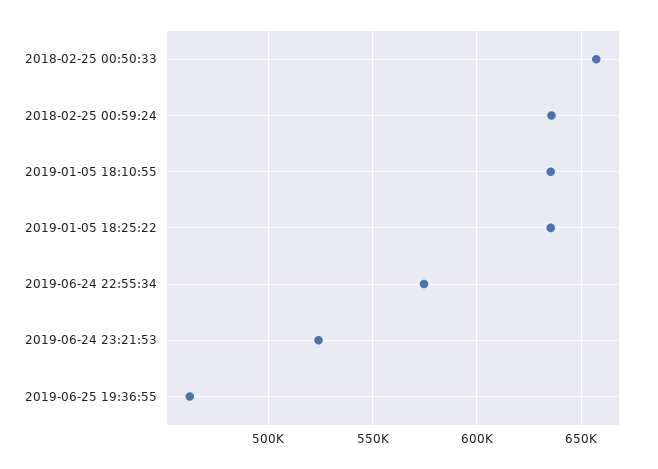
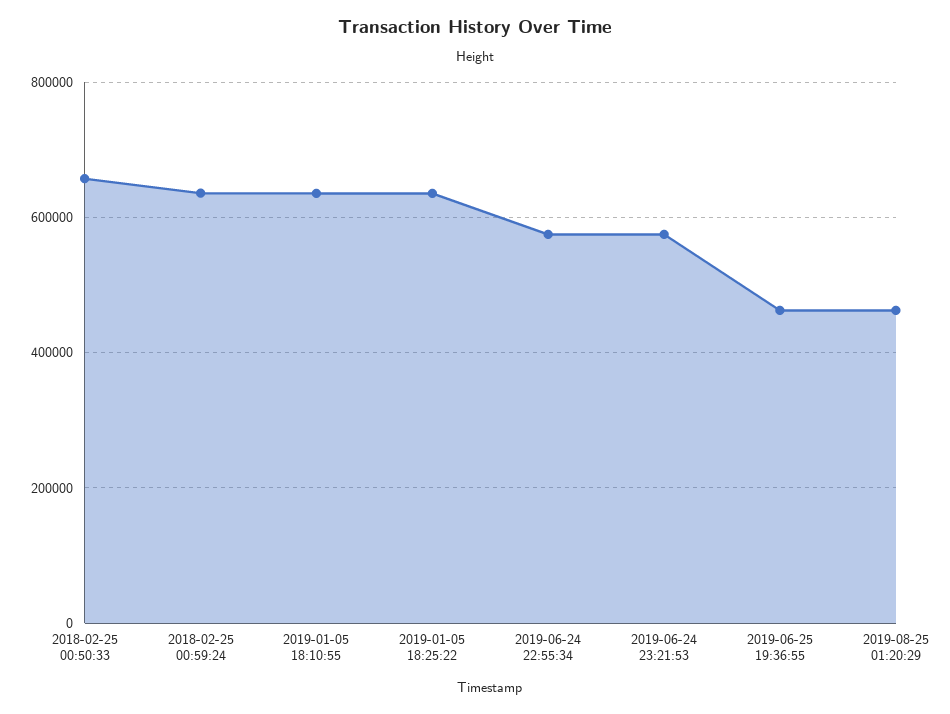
2019-06-24 23:21:53: 525000 -> 580000
2019-08-25 01:20:29: none -> 460000

